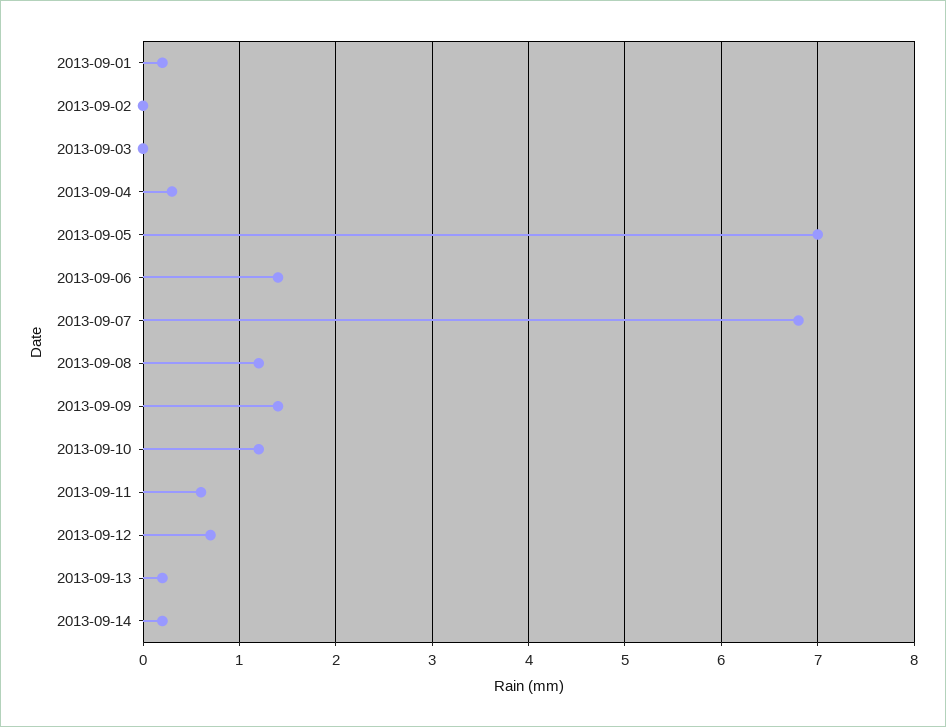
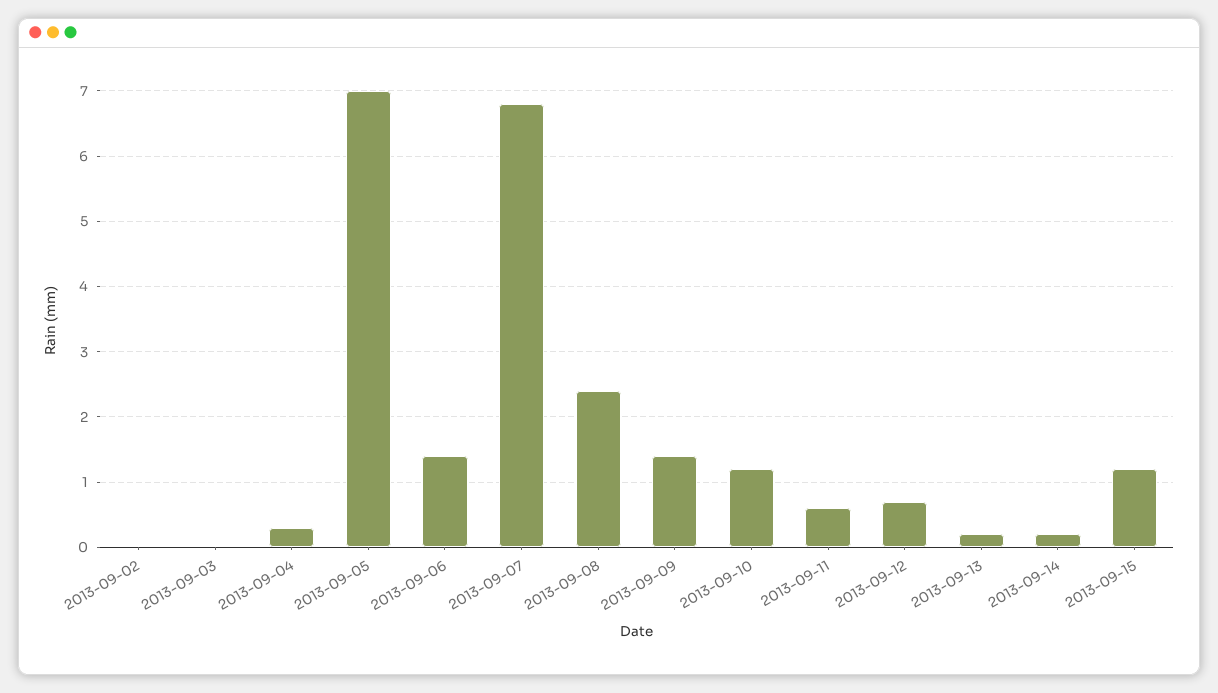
2013-09-01: 0.2 -> none
2013-09-08: 1.2 -> 2.4
2013-09-15: none -> 1.2

